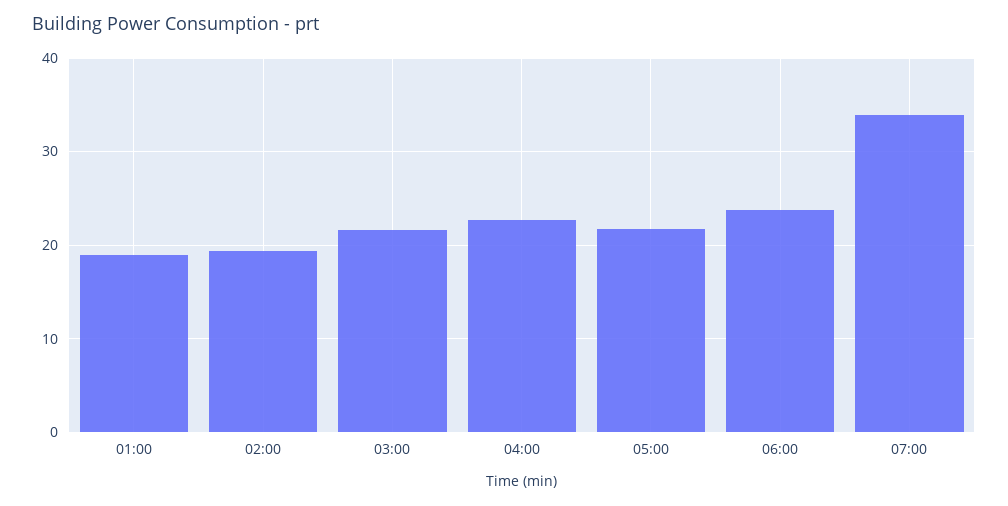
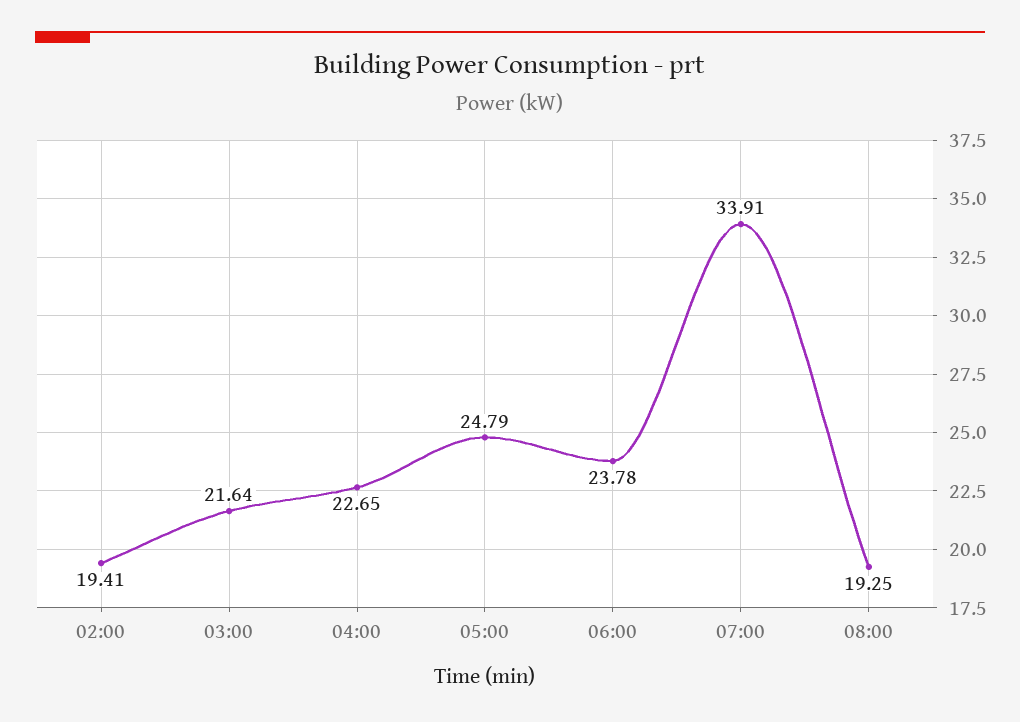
01:00: 19 -> none
05:00: 22 -> 24.79
08:00: none -> 19.25

